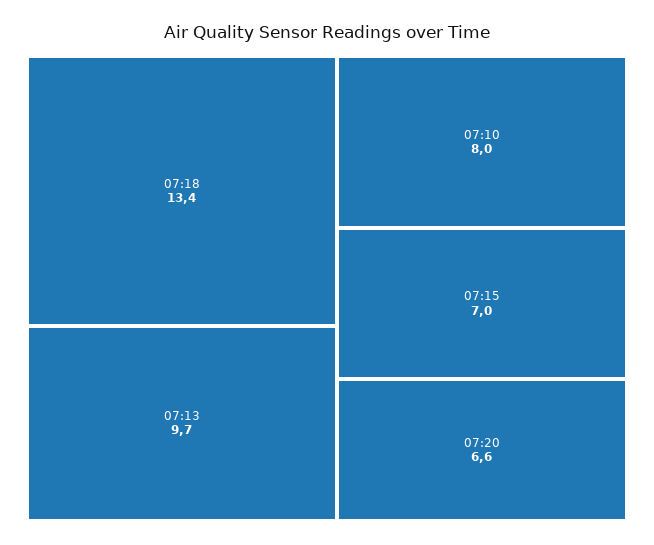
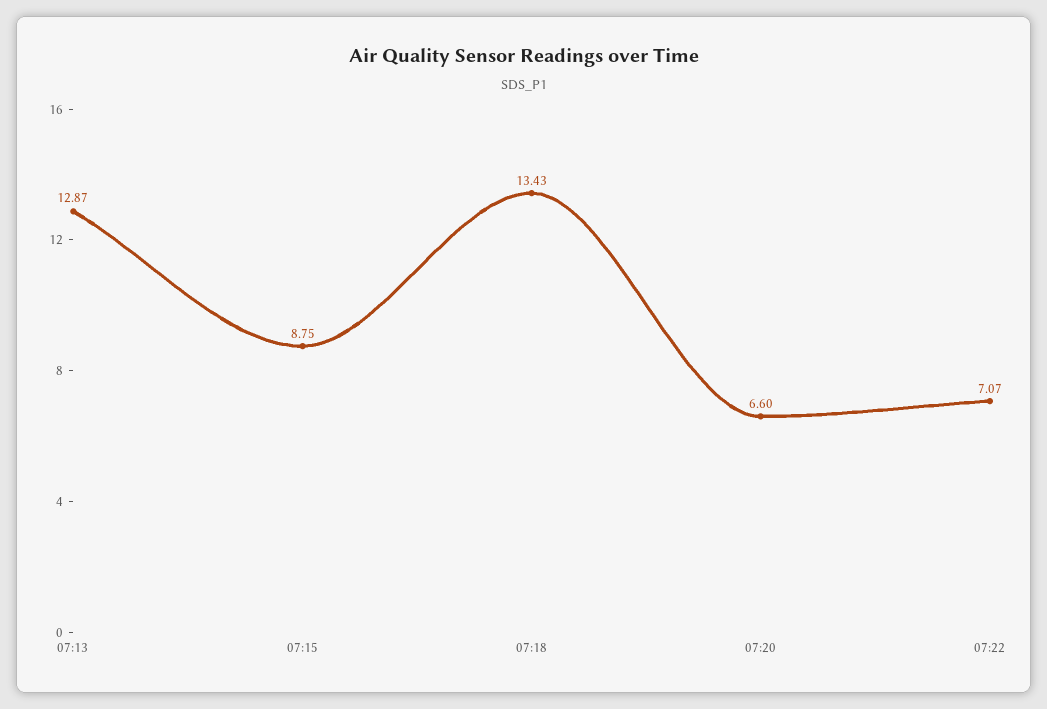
07:13: 9.7 -> 12.87
07:10: 8 -> none
07:15: 7 -> 8.75
07:22: none -> 7.07

